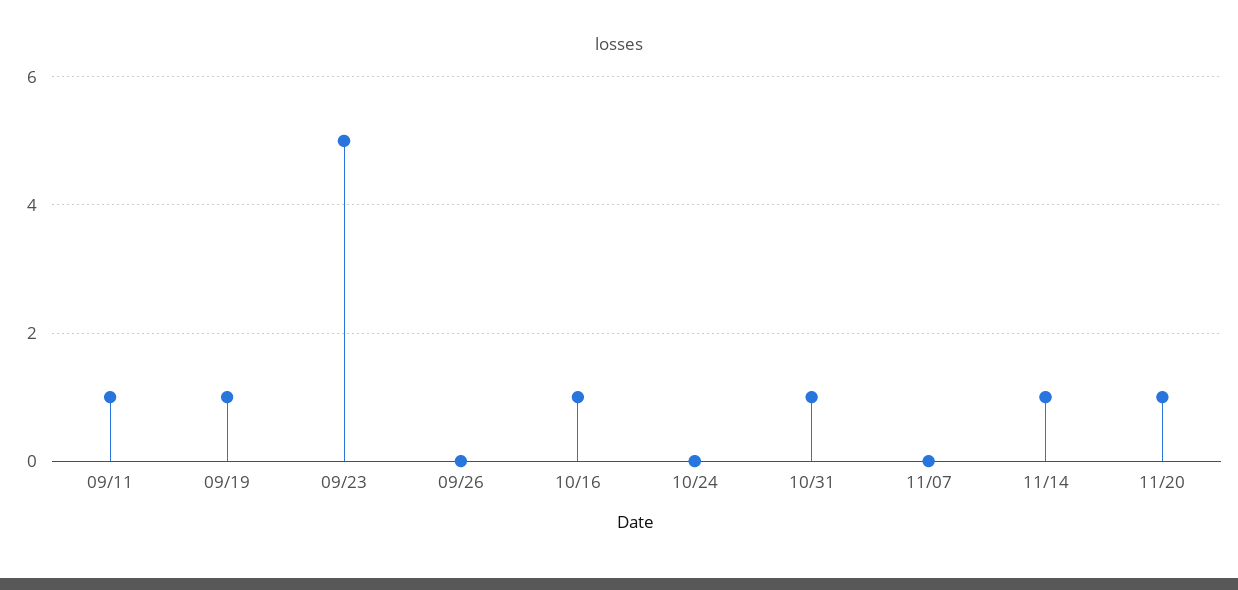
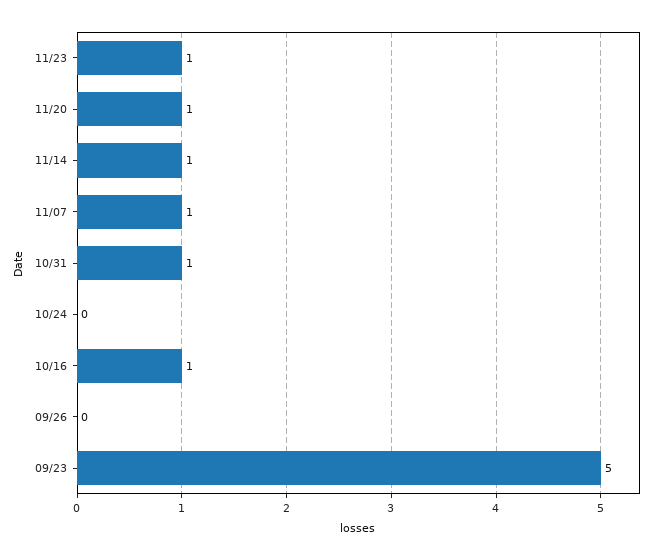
09/11: 1 -> none
09/19: 1 -> none
11/07: 0 -> 1
11/23: none -> 1

